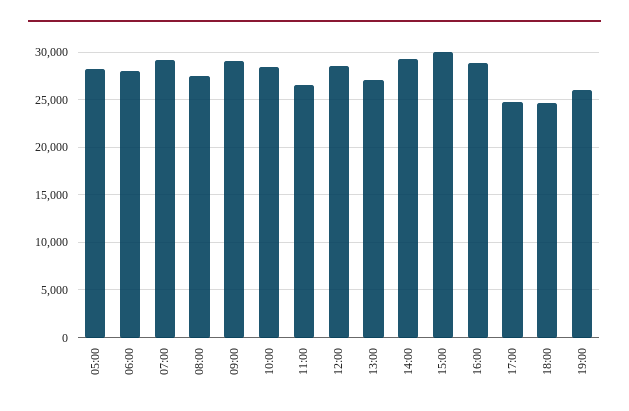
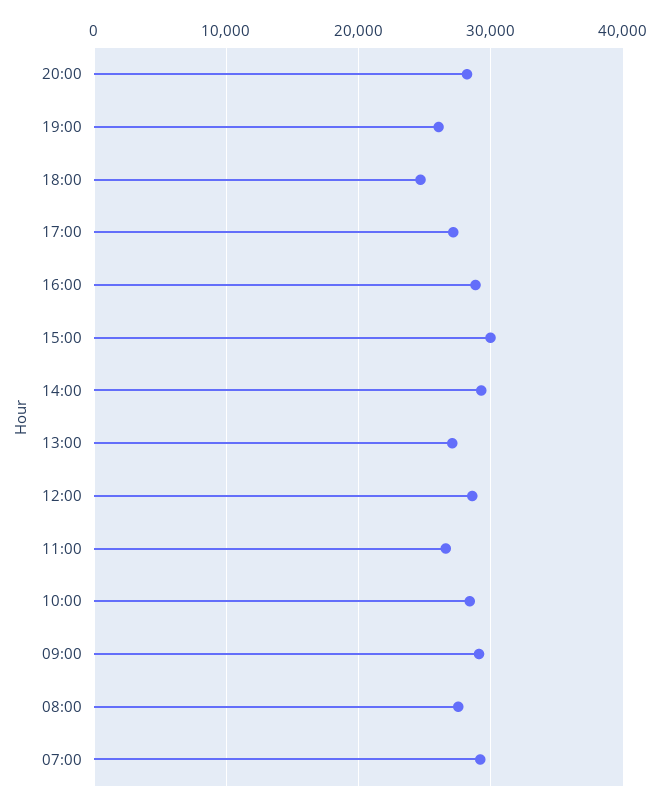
05:00: 28000 -> none
06:00: 28000 -> none
17:00: 25000 -> 27000
20:00: none -> 28000

